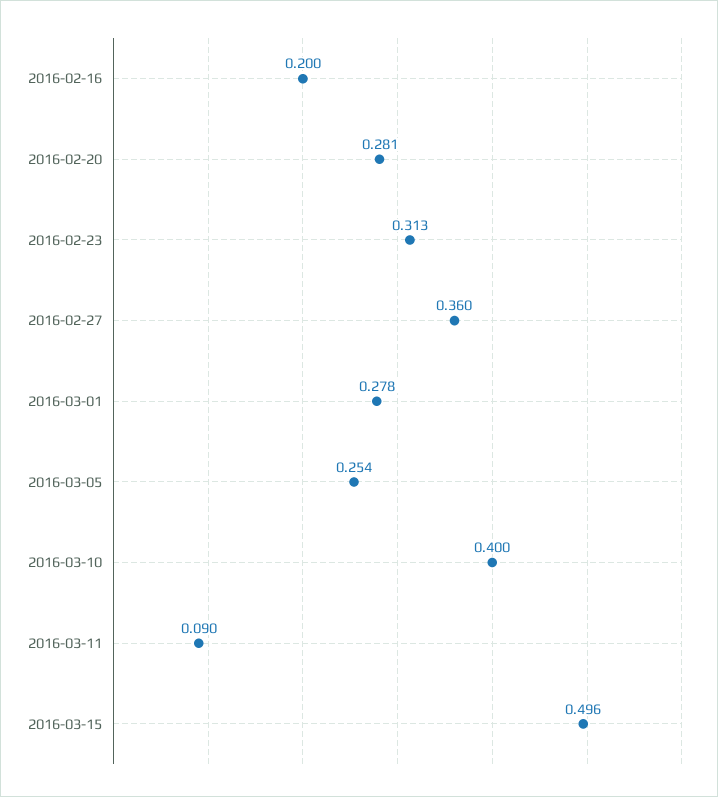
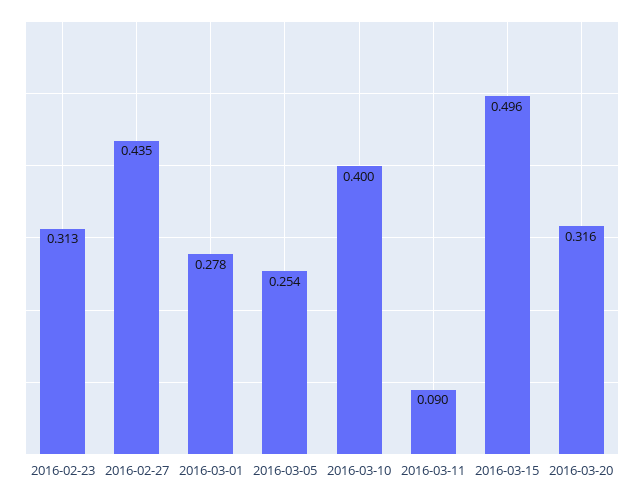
2016-02-16: 0.2 -> none
2016-02-20: 0.281 -> none
2016-02-27: 0.36 -> 0.435
2016-03-20: none -> 0.316

